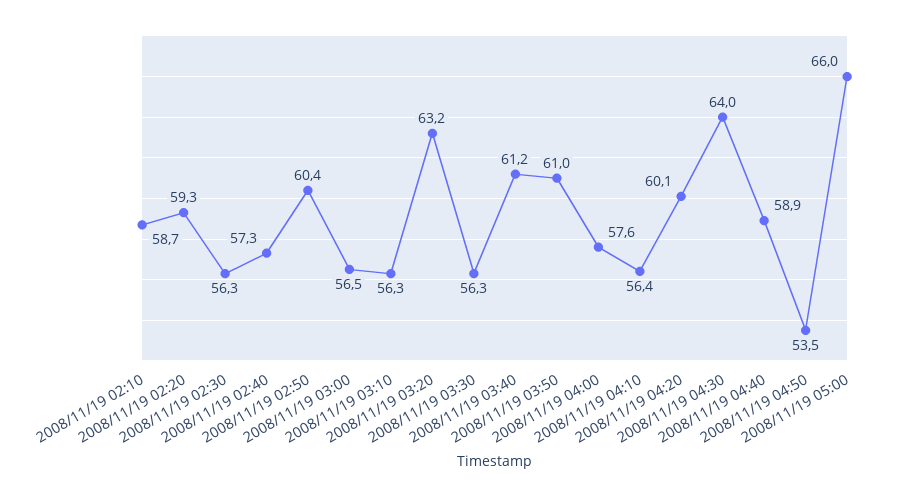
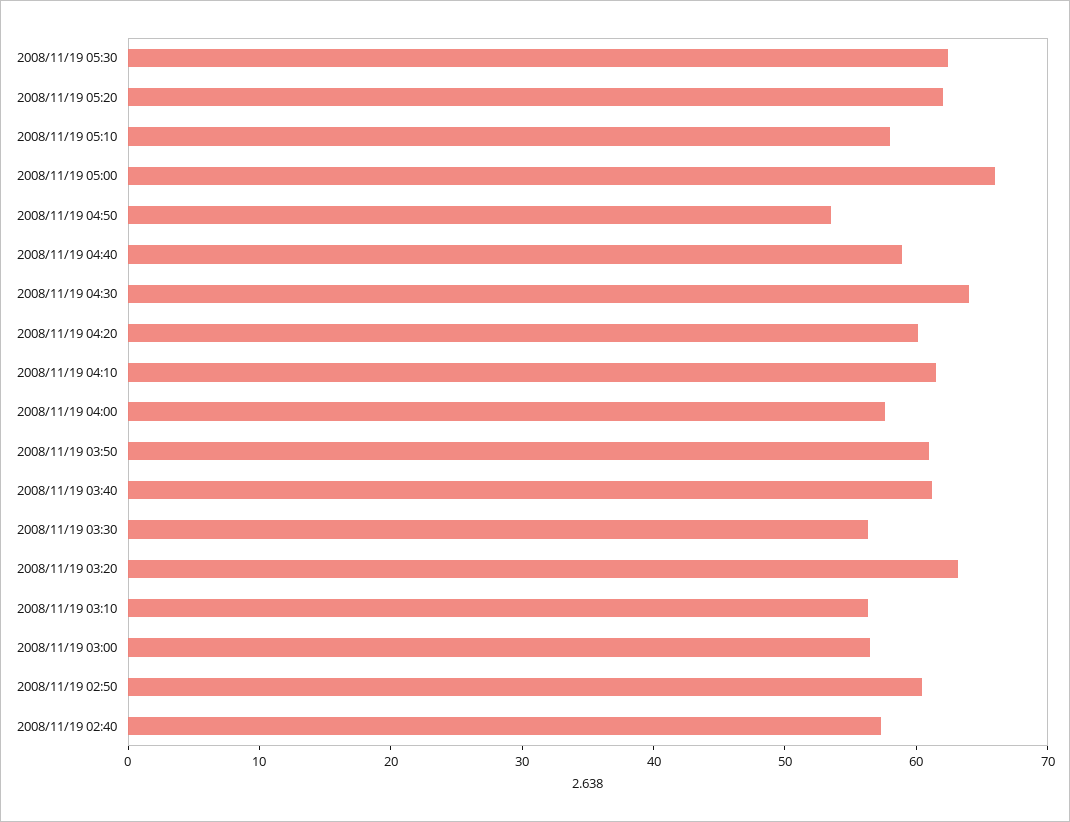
2008/11/19 02:10: 58.7 -> none
2008/11/19 02:20: 59.3 -> none
2008/11/19 02:30: 56.3 -> none
2008/11/19 04:10: 56.4 -> 62
2008/11/19 05:30: none -> 62
2008/11/19 05:20: none -> 62
2008/11/19 05:10: none -> 58

